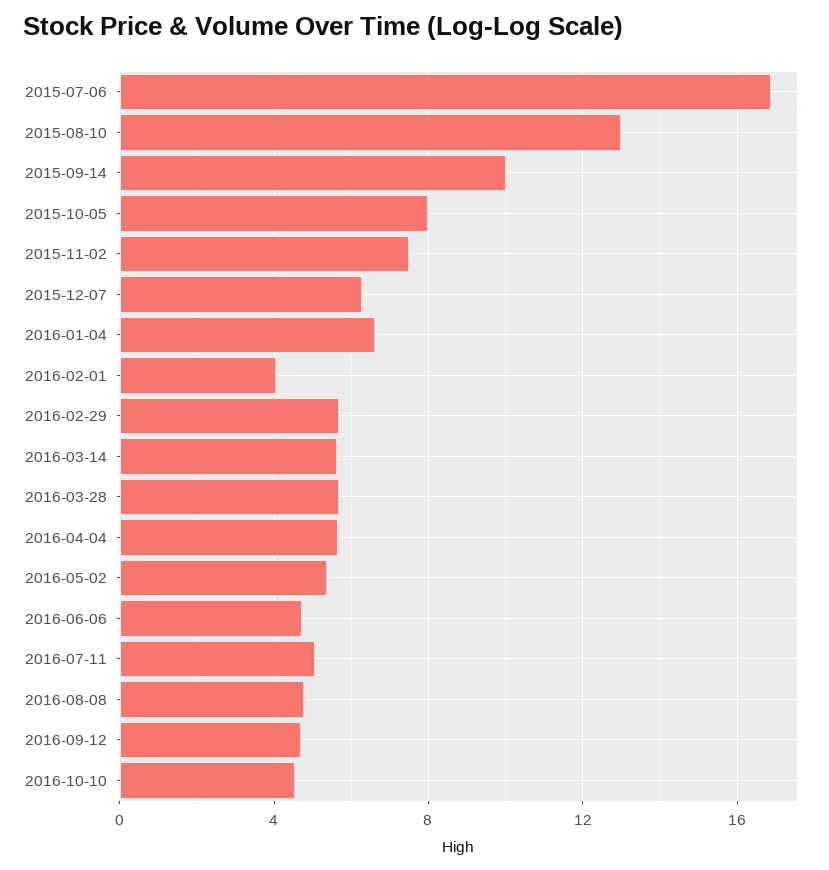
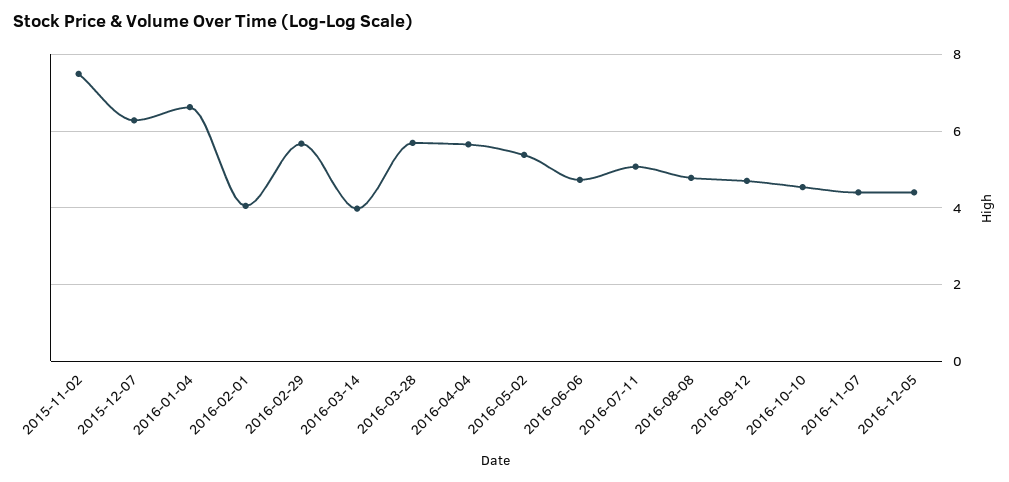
2015-07-06: 17 -> none
2015-08-10: 13 -> none
2015-09-14: 10 -> none
2015-10-05: 8 -> none
2016-03-14: 5.5 -> 4
2016-11-07: none -> 4.4
2016-12-05: none -> 4.4

